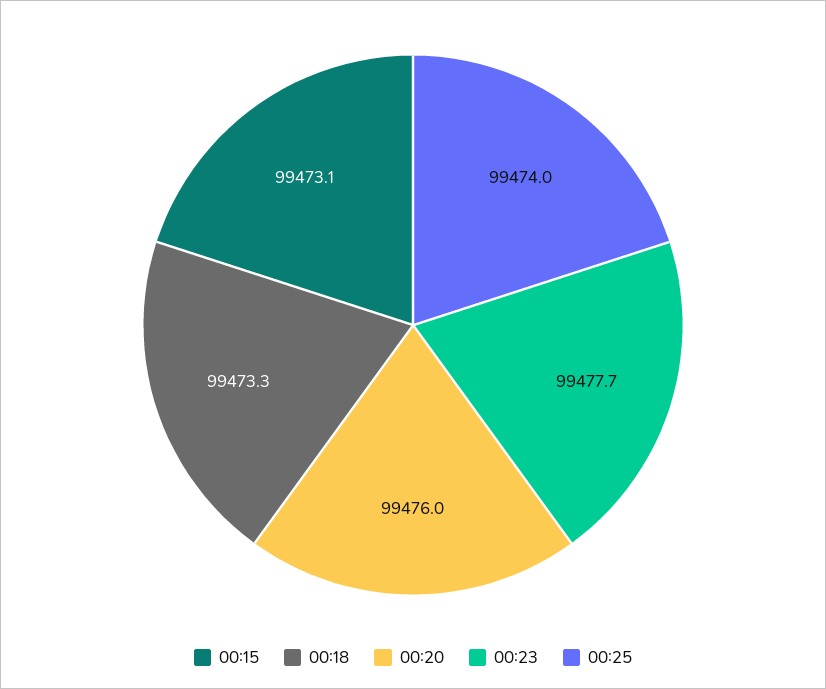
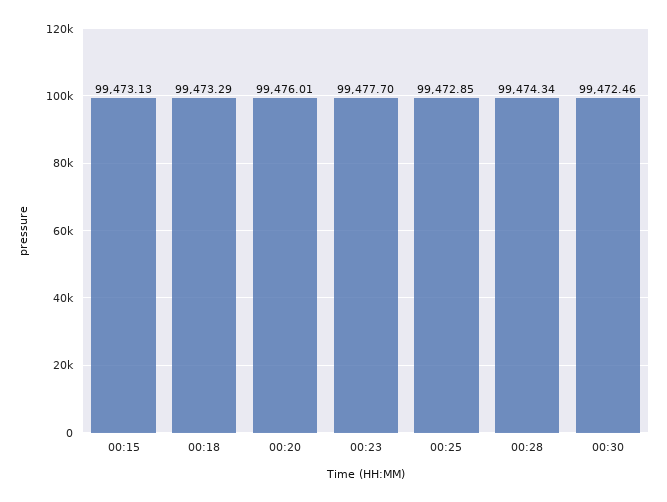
00:25: 99474 -> 99472.85
00:28: none -> 99474.34
00:30: none -> 99472.46

